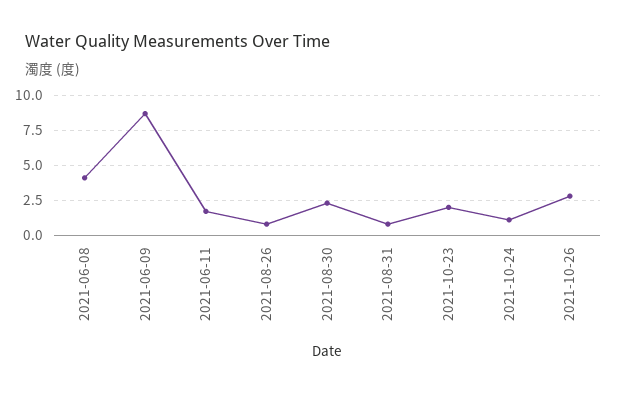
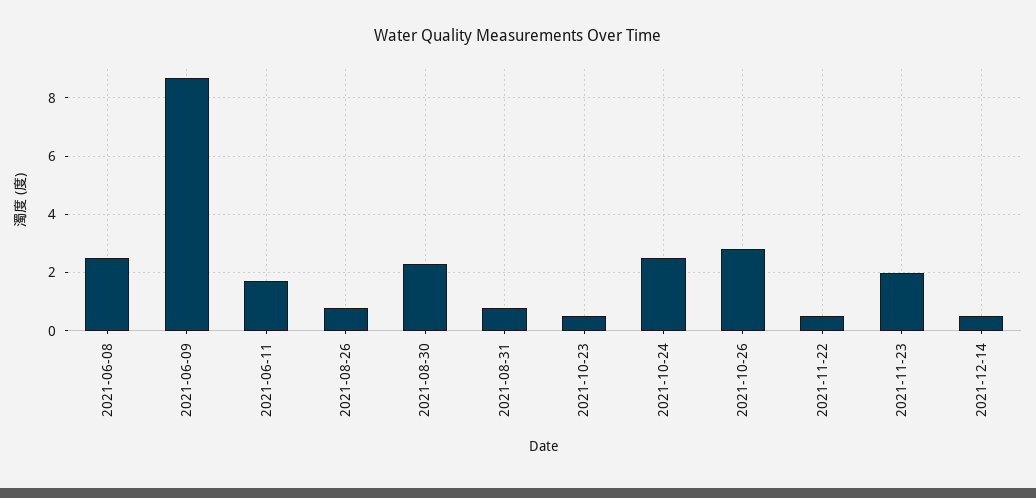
2021-06-08: 4 -> 2.5
2021-10-23: 2 -> 0.5
2021-10-24: 1 -> 2.5
2021-11-22: none -> 0.5
2021-11-23: none -> 2
2021-12-14: none -> 0.5

